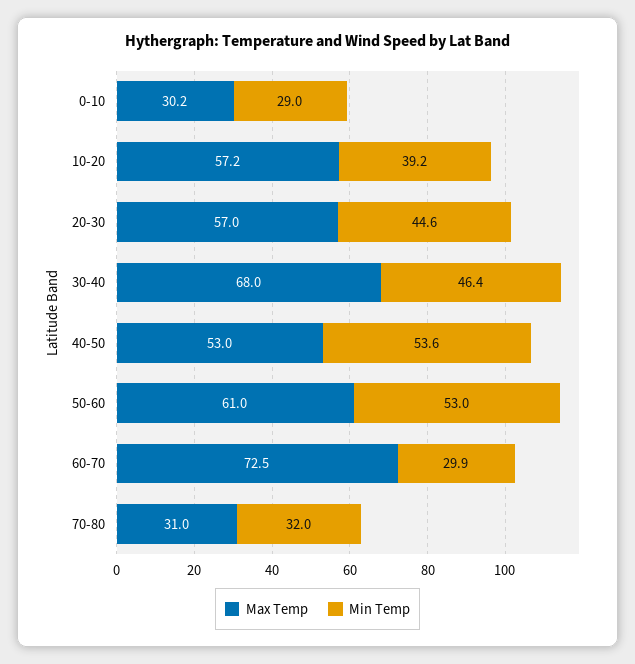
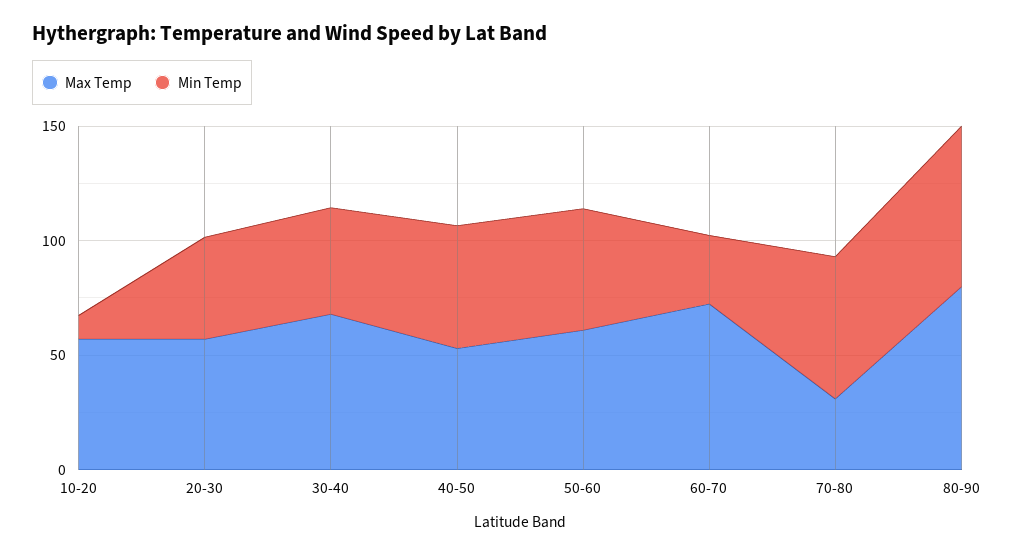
Max Temp, 0-10: 30.2 -> none
Min Temp, 0-10: 29 -> none
Min Temp, 10-20: 39.2 -> 10
Min Temp, 70-80: 32 -> 60
Max Temp, 80-90: none -> 80
Min Temp, 80-90: none -> 70

